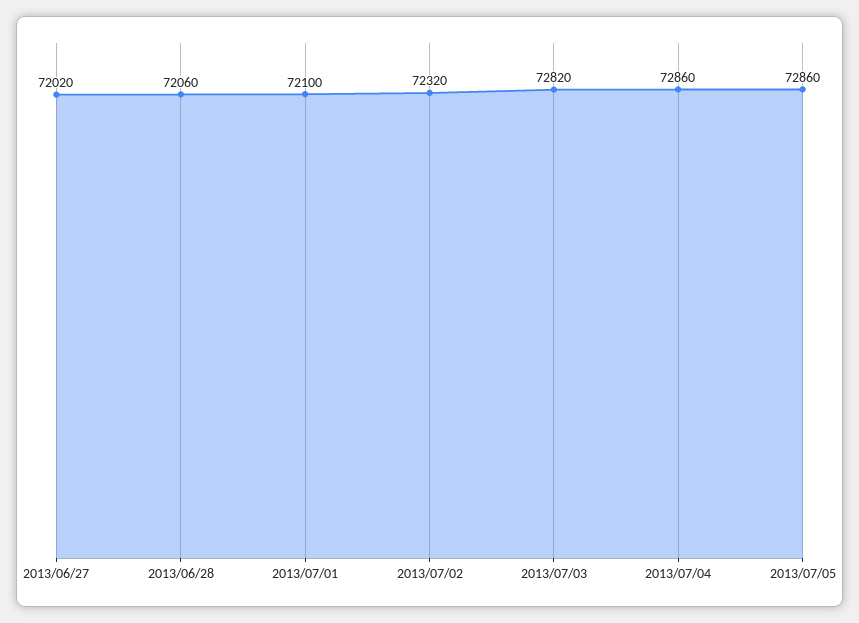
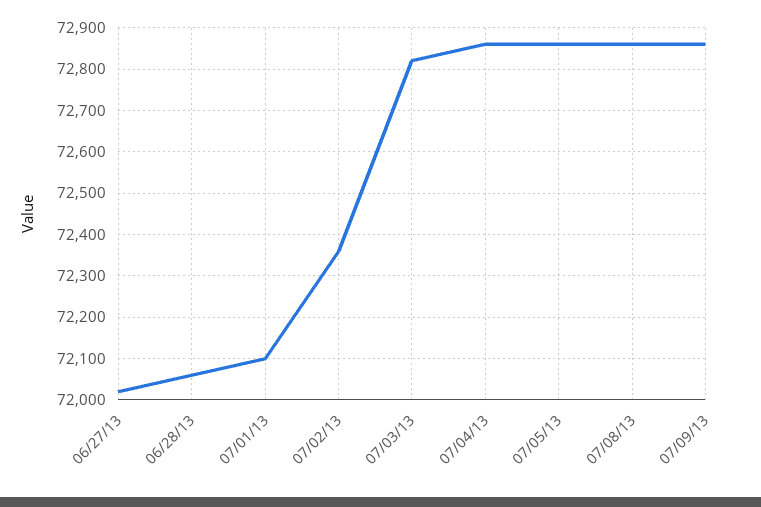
2013/07/02: 72320 -> 72360
07/08/13: none -> 72860
07/09/13: none -> 72860

